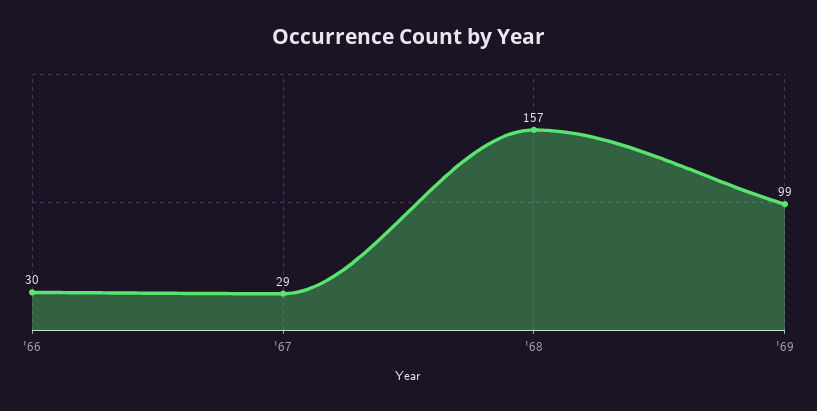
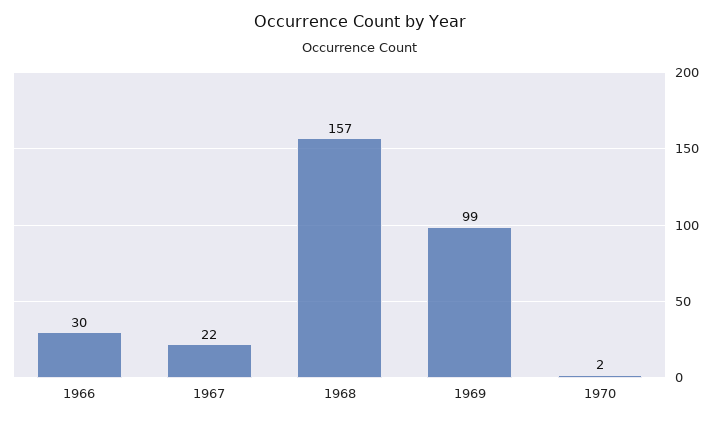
'67: 29 -> 22
1970: none -> 2

